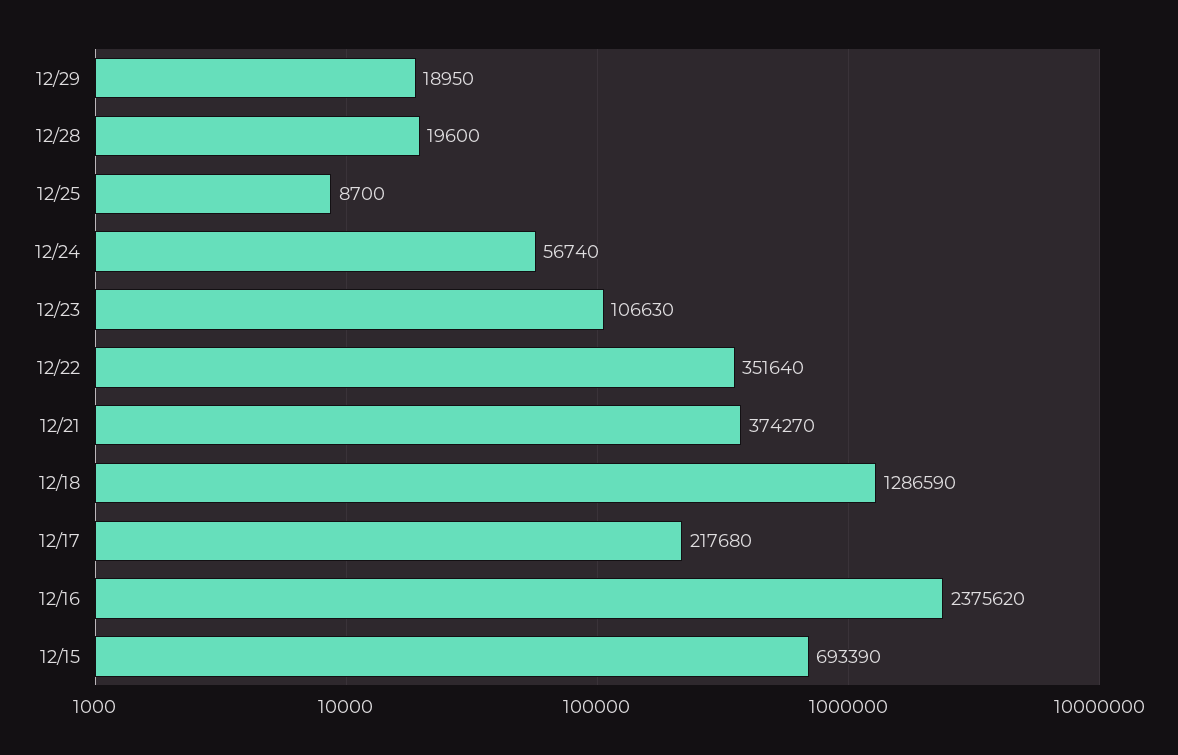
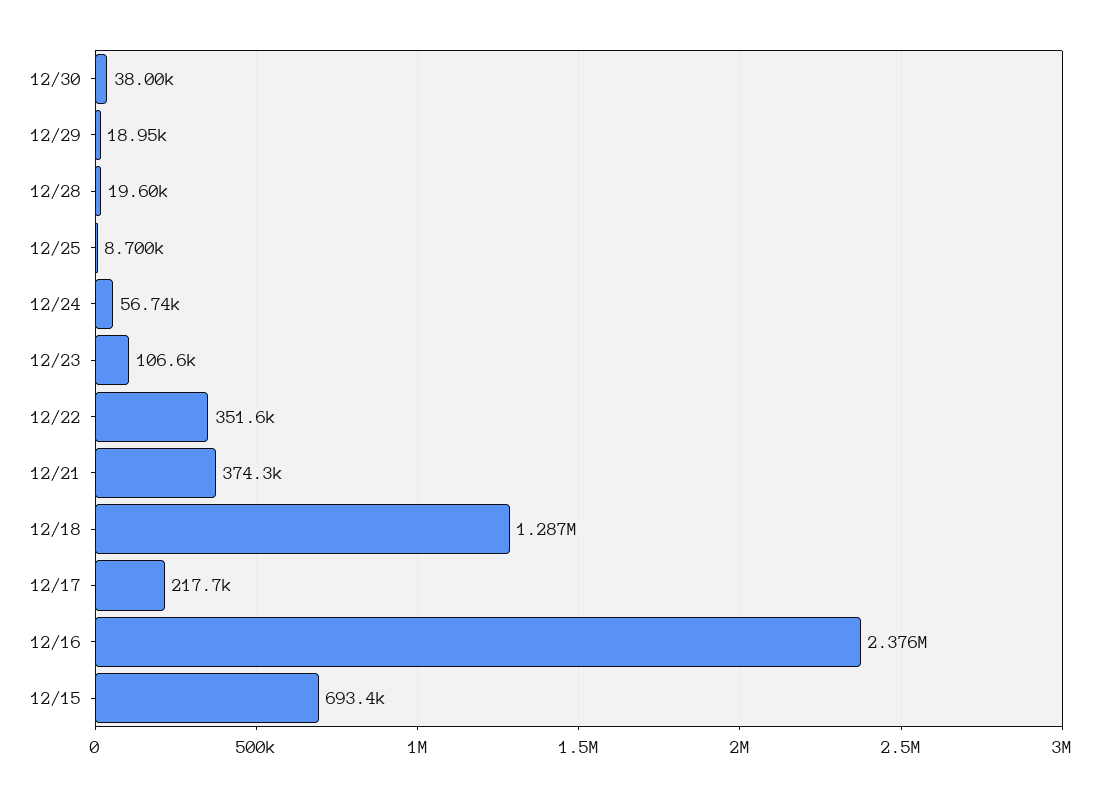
12/30: none -> 38000

